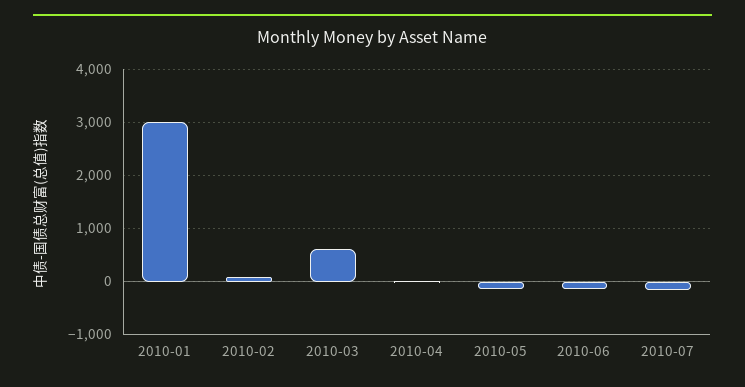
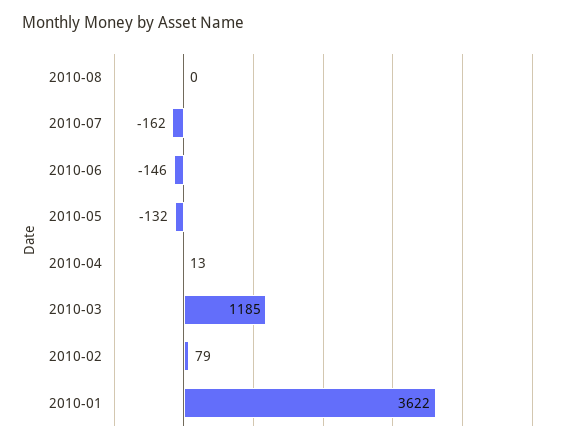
2010-01: 3000 -> 3622
2010-03: 600 -> 1185
2010-08: none -> 0

